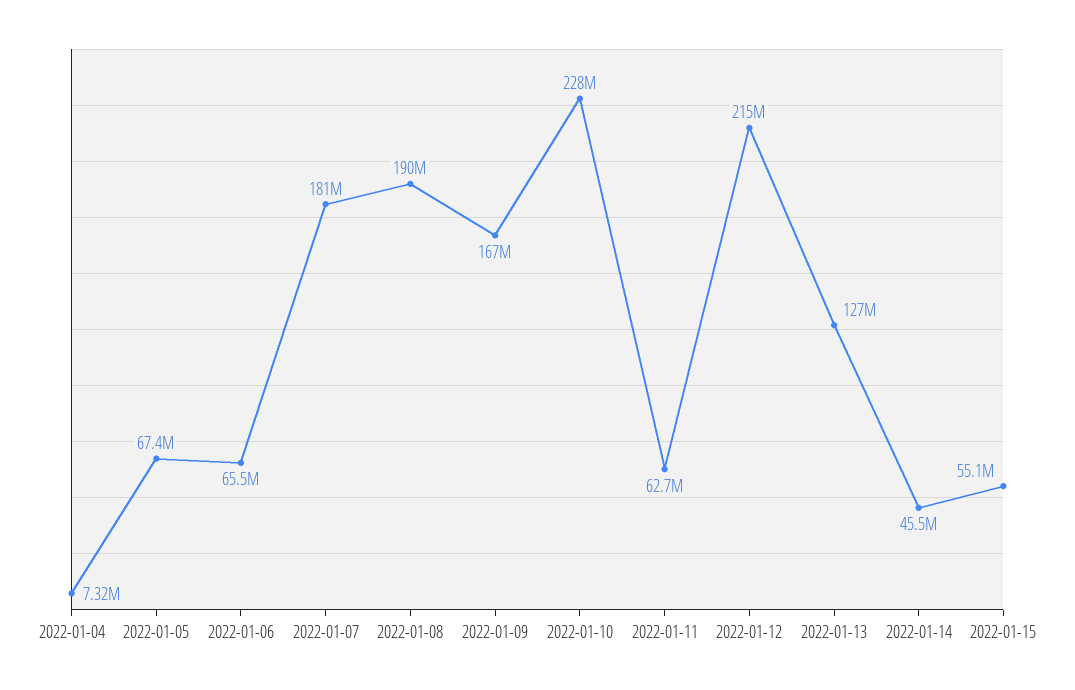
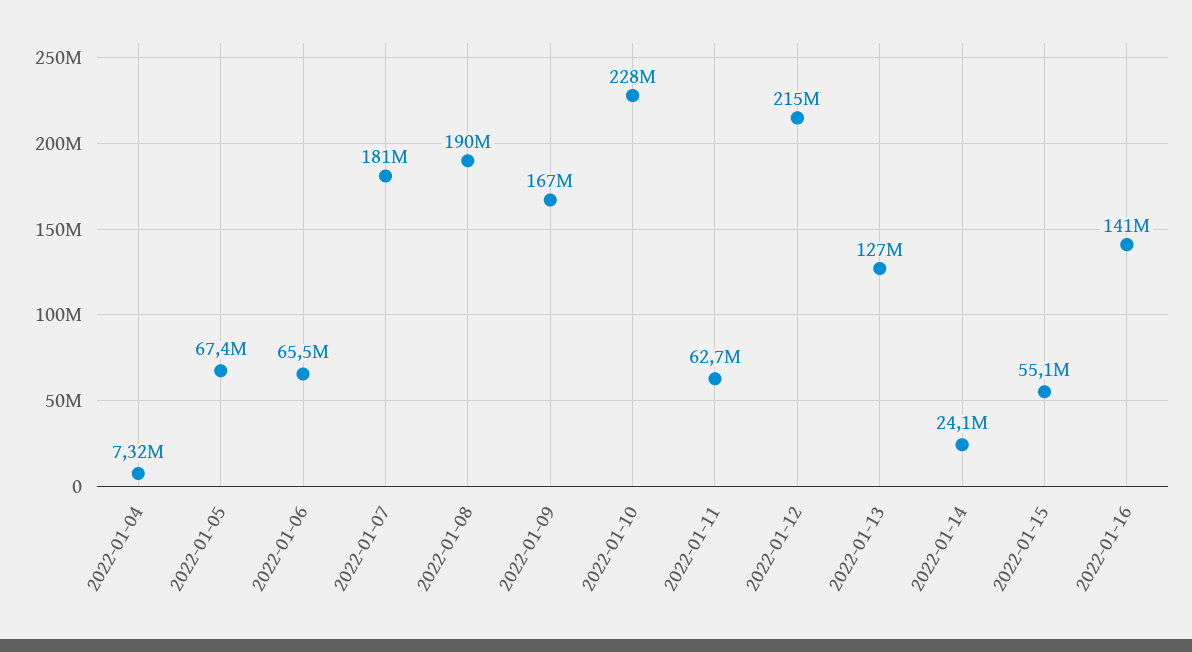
2022-01-14: 45500000 -> 24100000
2022-01-16: none -> 141000000

